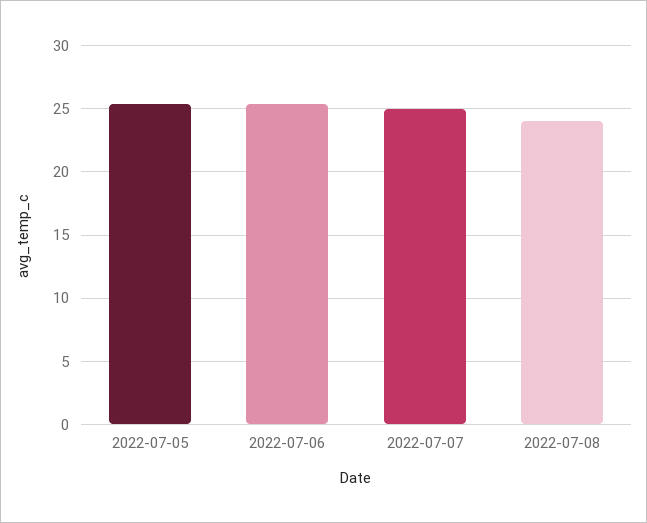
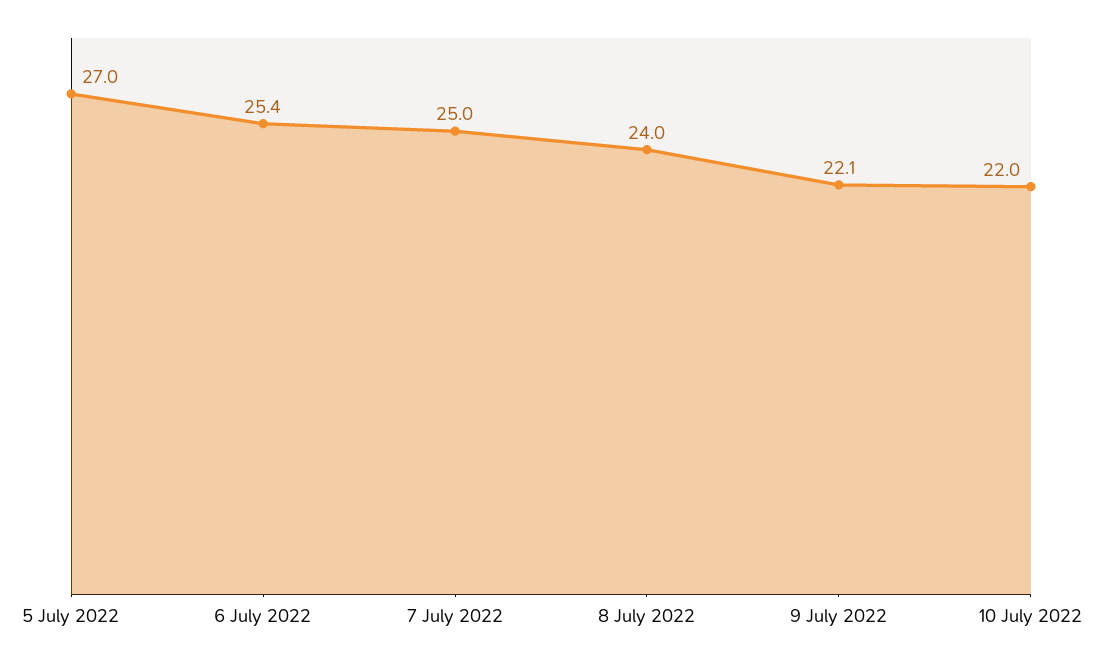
2022-07-05: 25.5 -> 27
9 July 2022: none -> 22.1
10 July 2022: none -> 22

